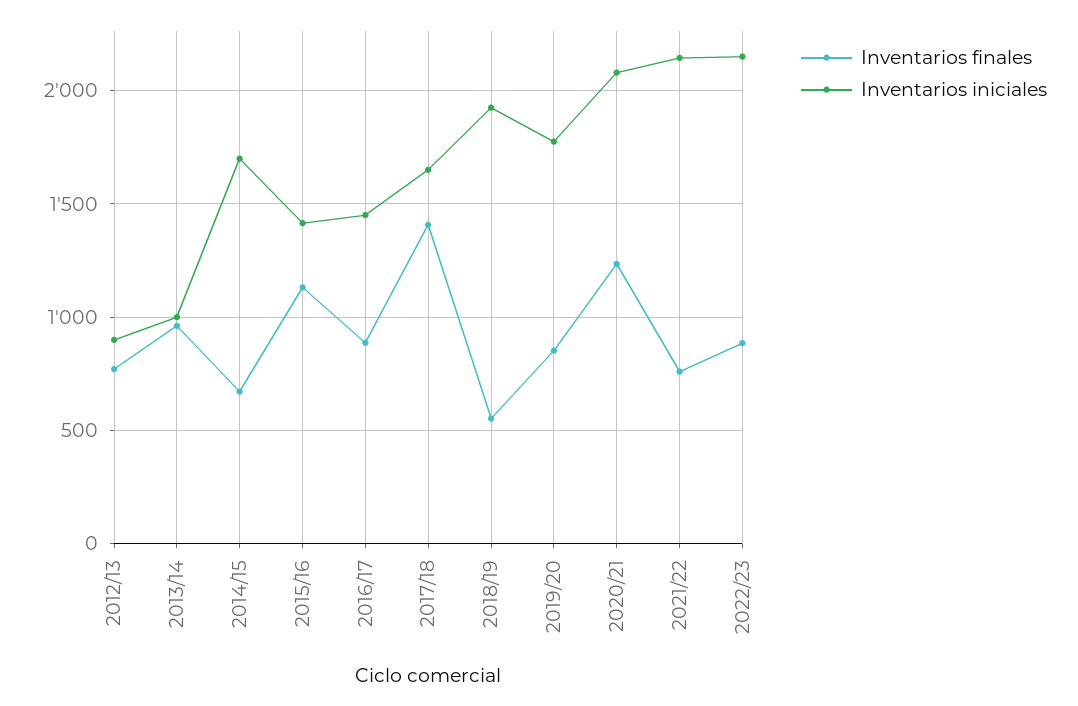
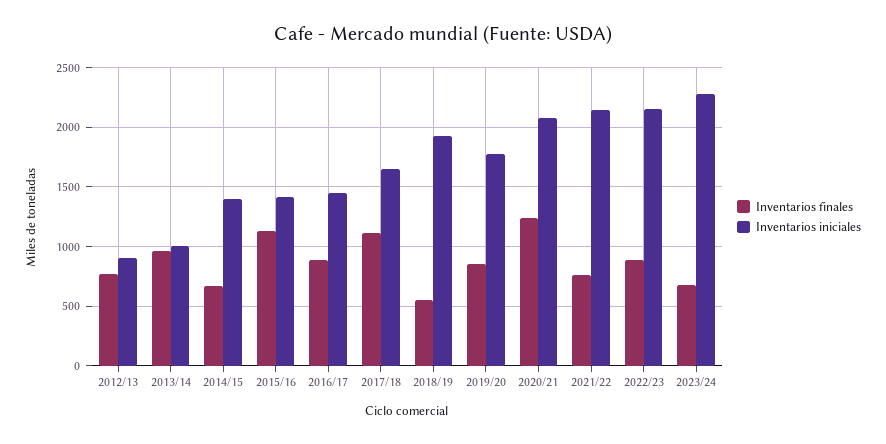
Inventarios iniciales, 2014/15: 1700 -> 1400
Inventarios finales, 2017/18: 1400 -> 1100
Inventarios finales, 2023/24: none -> 700
Inventarios iniciales, 2023/24: none -> 2300

